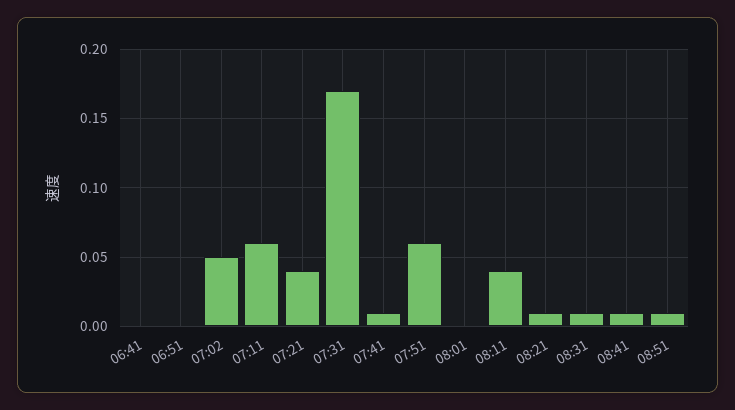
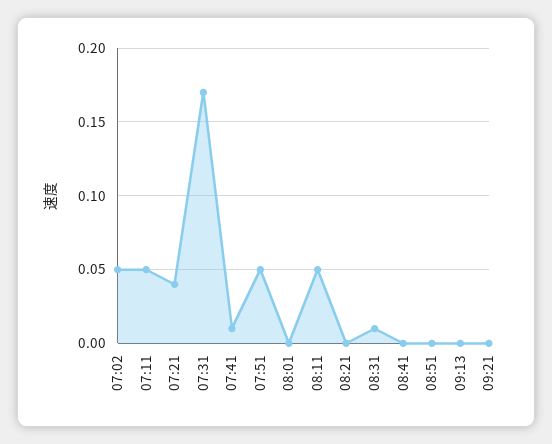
06:41: 0 -> none
06:51: 0 -> none
07:11: 0.06 -> 0.05
07:51: 0.06 -> 0.05
08:11: 0.04 -> 0.05
08:21: 0.01 -> 0
08:41: 0.01 -> 0
08:51: 0.01 -> 0
09:13: none -> 0
09:21: none -> 0

